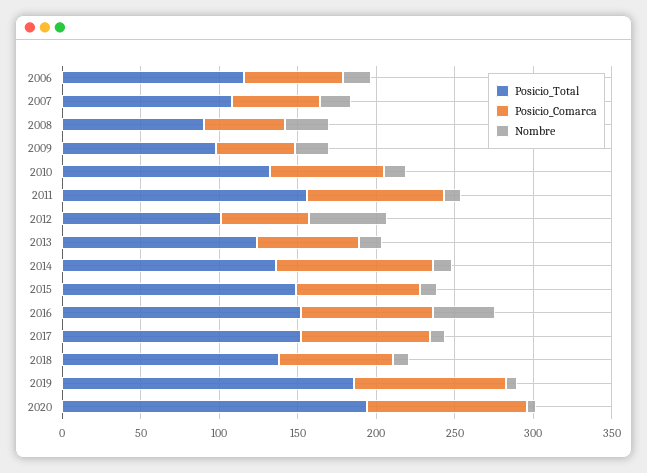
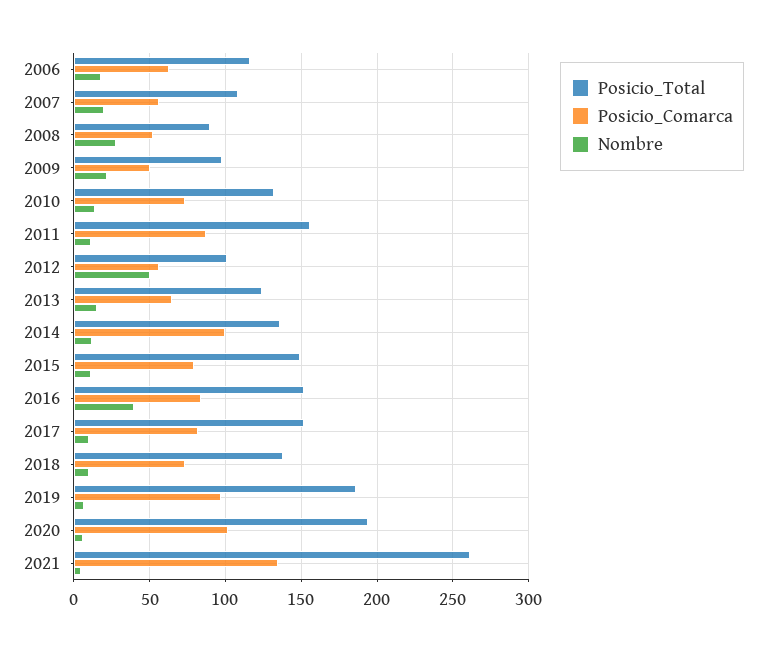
Posicio_Total, 2021: none -> 260
Posicio_Comarca, 2021: none -> 135
Nombre, 2021: none -> 5

